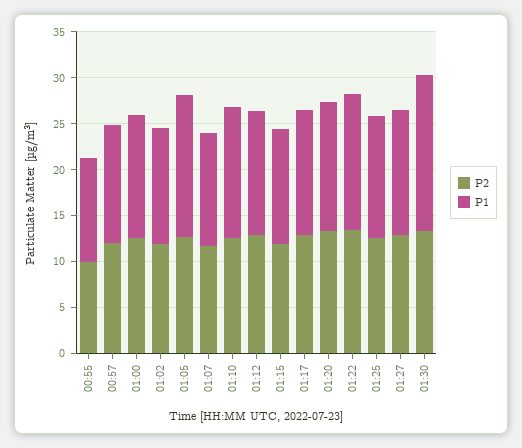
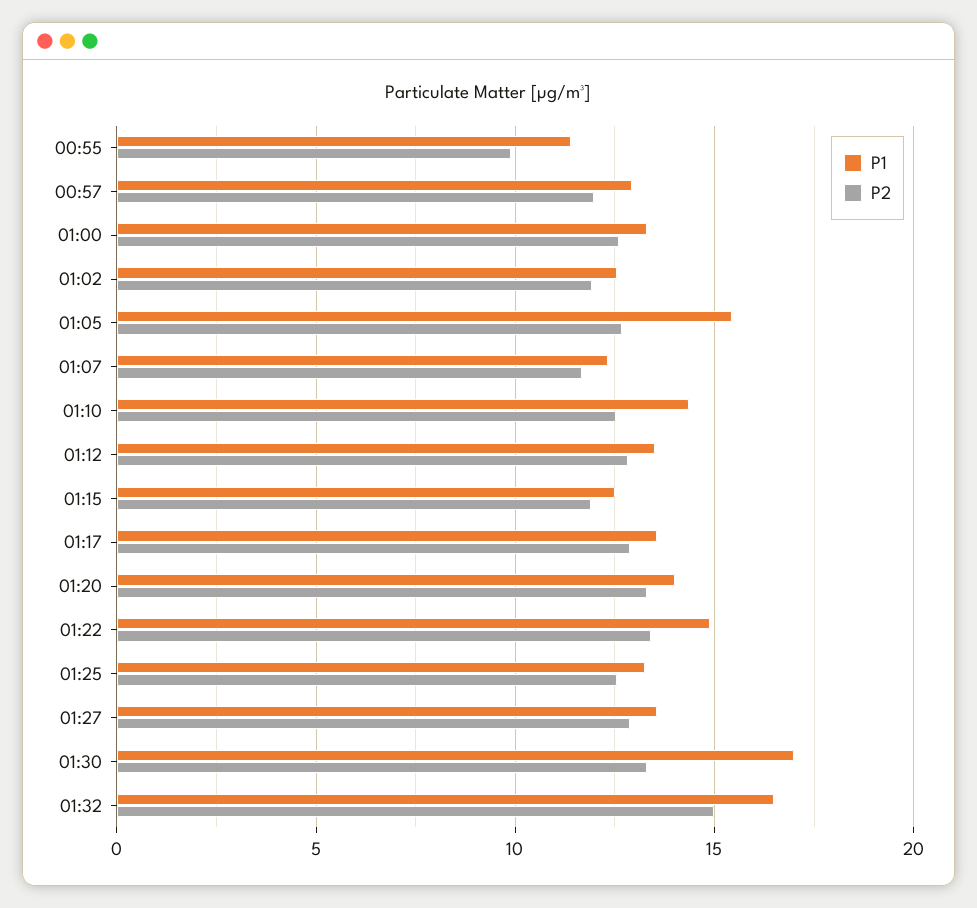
P1, 01:32: none -> 16.5
P2, 01:32: none -> 15

